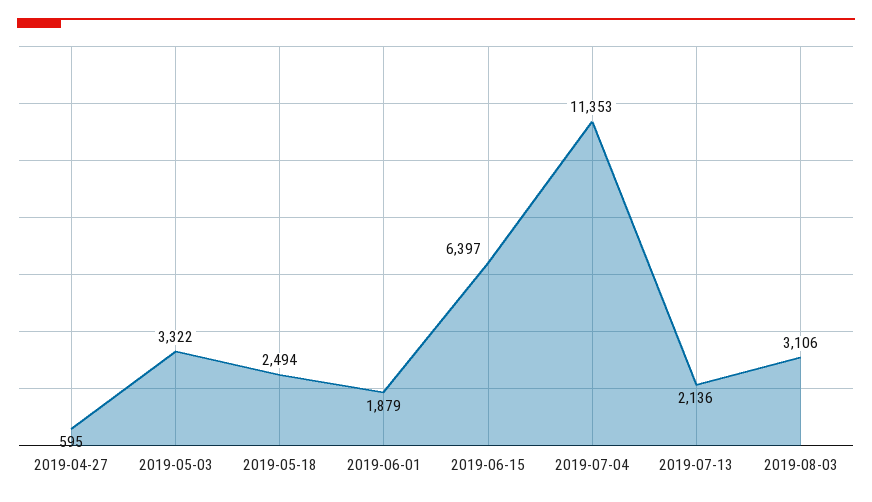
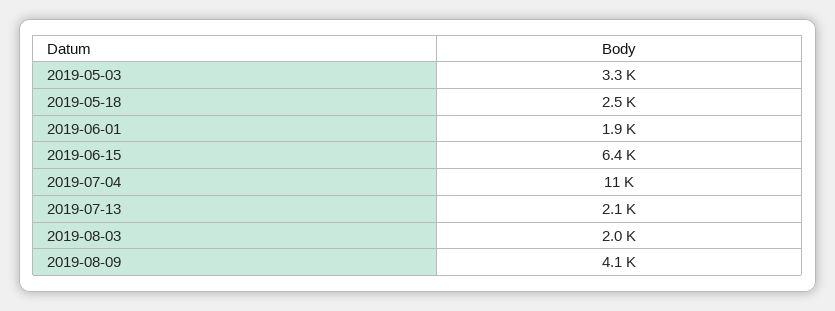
2019-04-27: 595 -> none
2019-08-03: 3106 -> 2000
2019-08-09: none -> 4100

